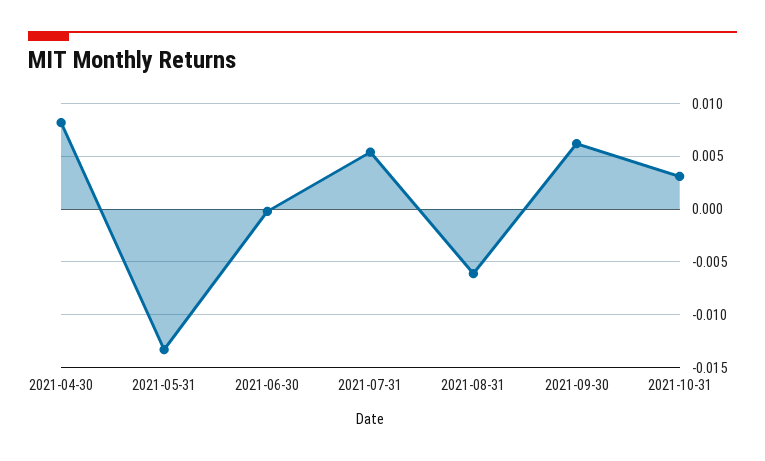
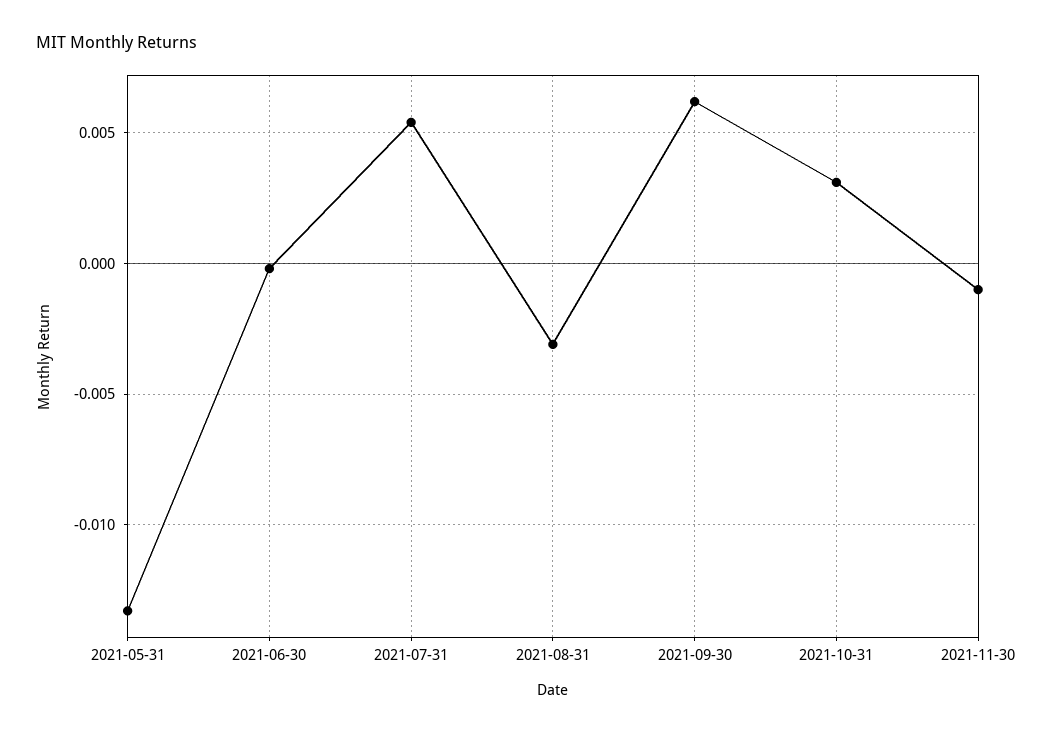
2021-04-30: 0.008 -> none
2021-08-31: -0.006 -> -0.003
2021-11-30: none -> -0.001

